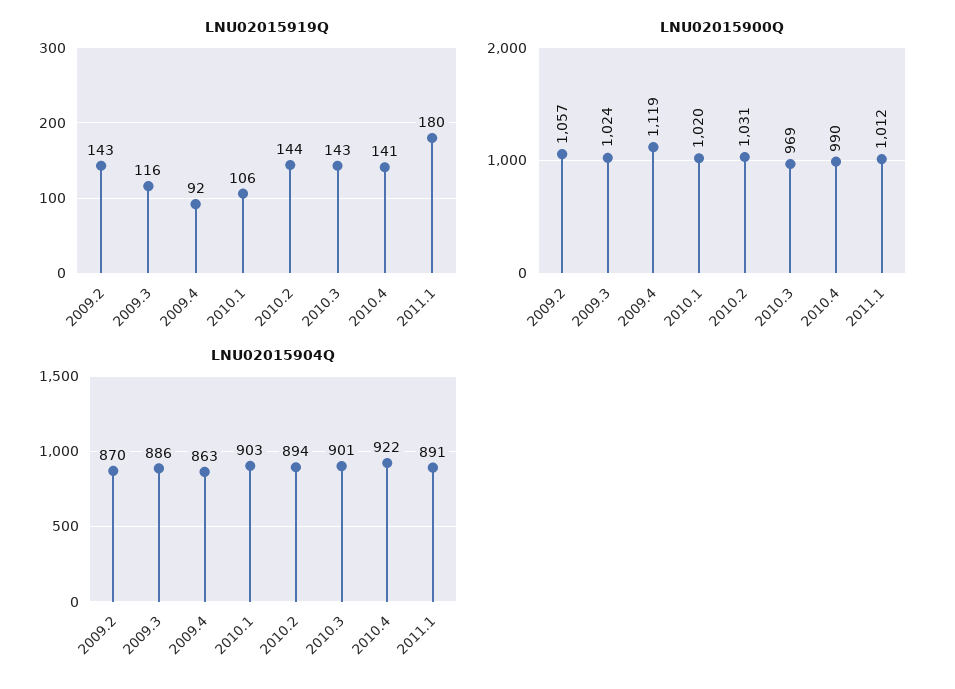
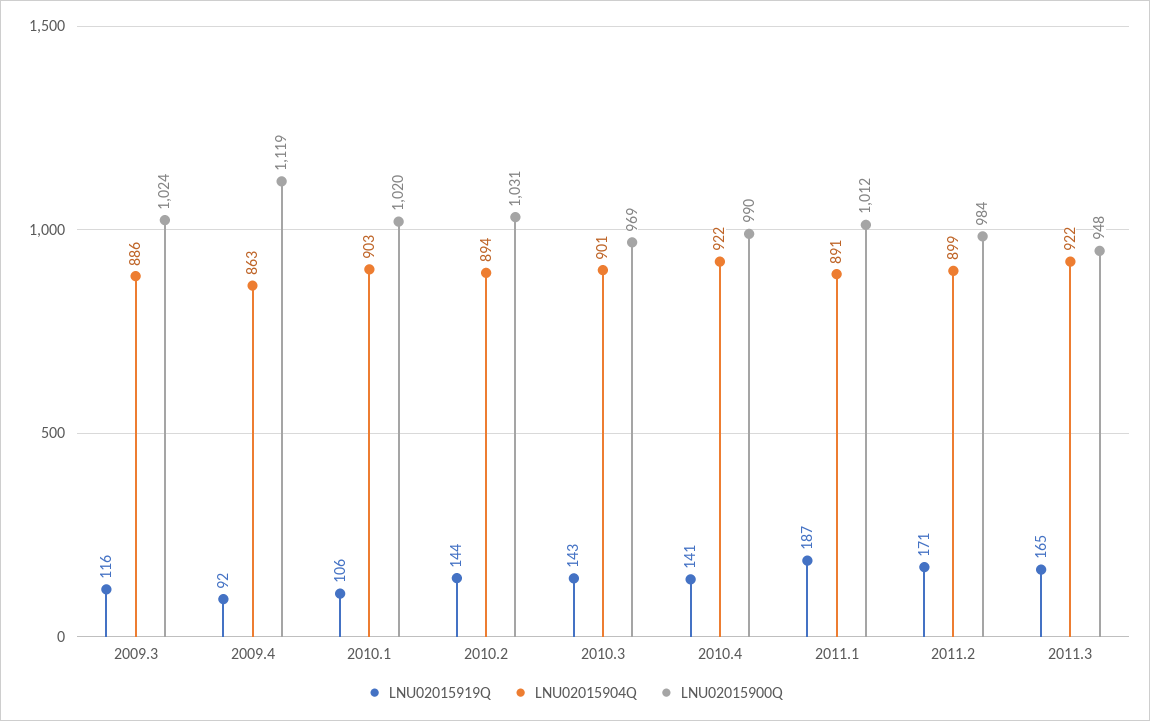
LNU02015919Q, 2009.2: 143 -> none
LNU02015919Q, 2011.1: 180 -> 187
LNU02015900Q, 2009.2: 1057 -> none
LNU02015904Q, 2009.2: 870 -> none
LNU02015919Q, 2011.2: none -> 171
LNU02015904Q, 2011.2: none -> 899
LNU02015900Q, 2011.2: none -> 984
LNU02015919Q, 2011.3: none -> 165
LNU02015904Q, 2011.3: none -> 922
LNU02015900Q, 2011.3: none -> 948

